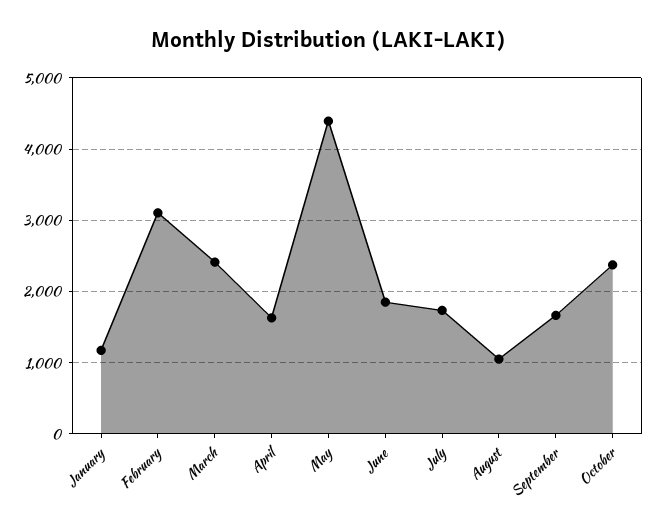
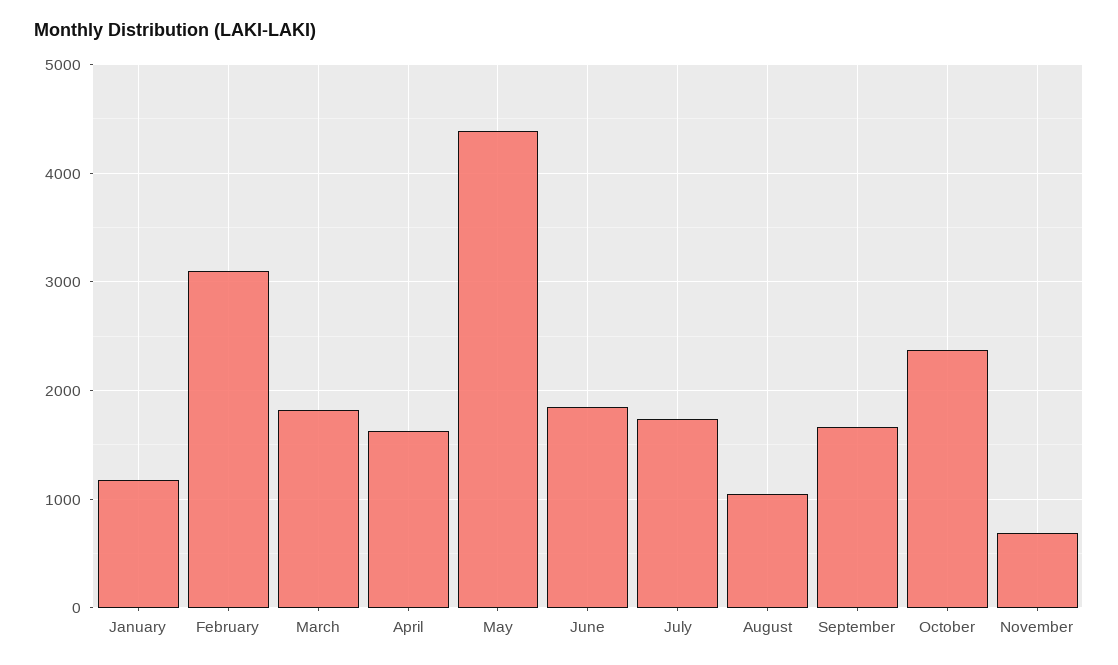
March: 2400 -> 1800
November: none -> 700

